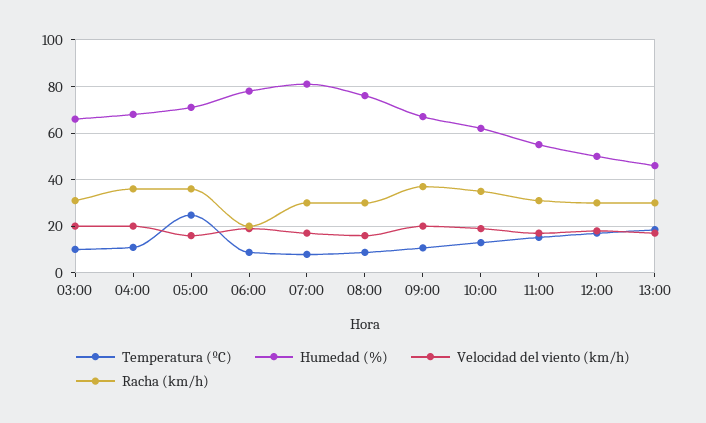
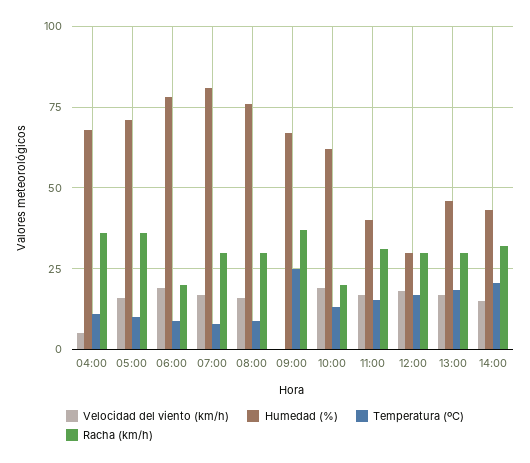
Temperatura (ºC), 03:00: 10 -> none
Humedad (%), 03:00: 65 -> none
Velocidad del viento (km/h), 03:00: 20 -> none
Racha (km/h), 03:00: 30 -> none
Velocidad del viento (km/h), 04:00: 20 -> 5
Temperatura (ºC), 05:00: 25 -> 10
Temperatura (ºC), 09:00: 10 -> 25
Velocidad del viento (km/h), 09:00: 20 -> 0
Racha (km/h), 10:00: 35 -> 20
Humedad (%), 11:00: 55 -> 40
Humedad (%), 12:00: 50 -> 30
Velocidad del viento (km/h), 14:00: none -> 15
Humedad (%), 14:00: none -> 42.5
Temperatura (ºC), 14:00: none -> 20
Racha (km/h), 14:00: none -> 32.5

